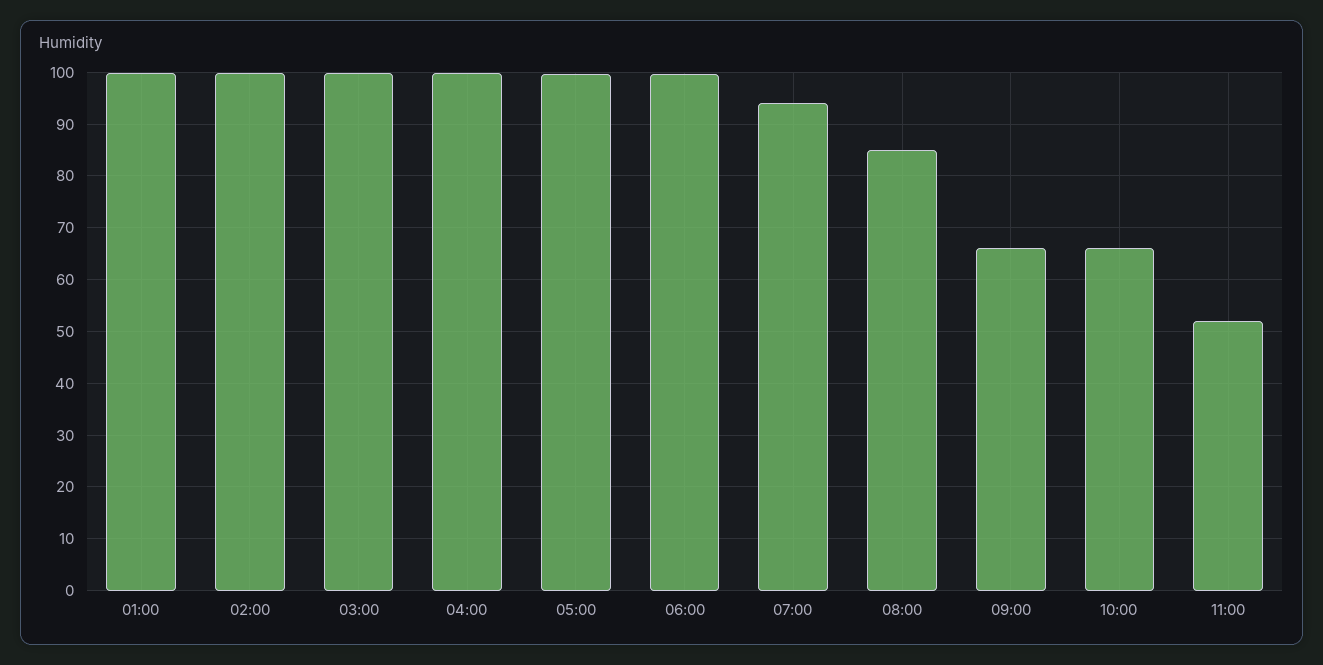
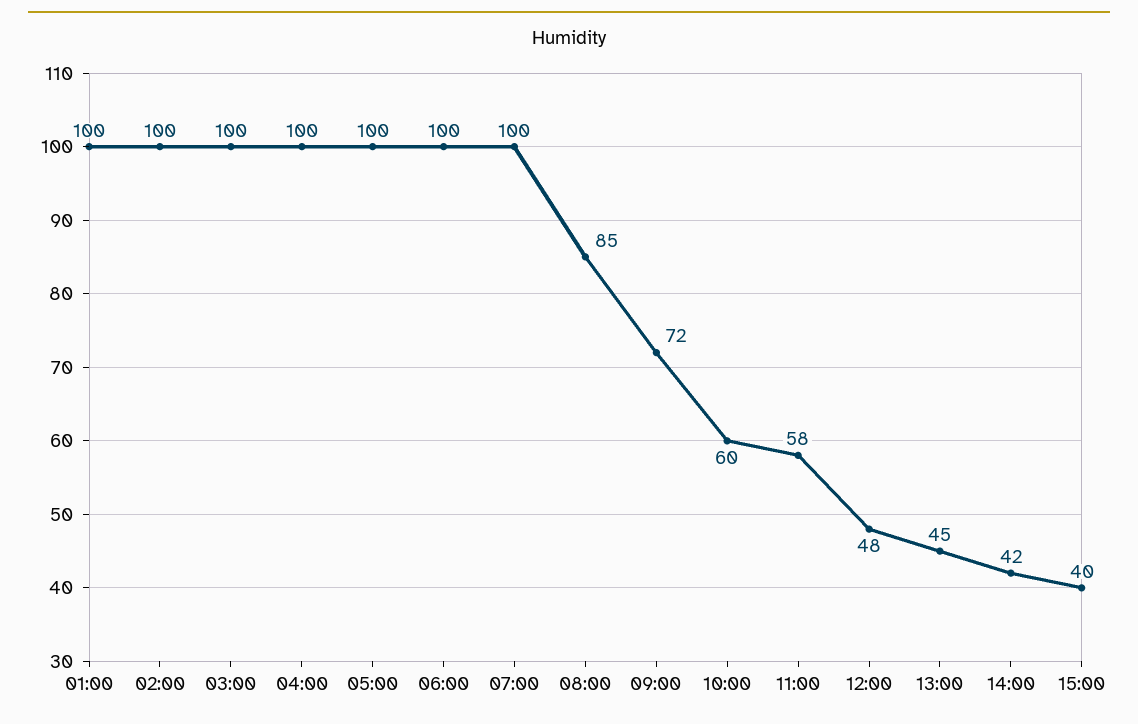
07:00: 94 -> 100
09:00: 66 -> 72
10:00: 66 -> 60
11:00: 52 -> 58
12:00: none -> 48
13:00: none -> 45
14:00: none -> 42
15:00: none -> 40

